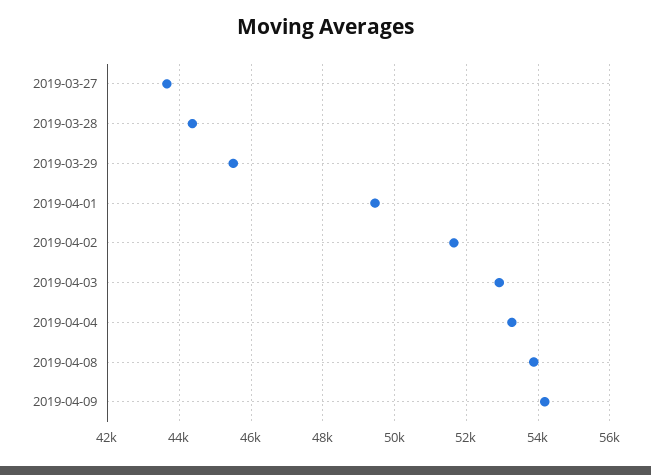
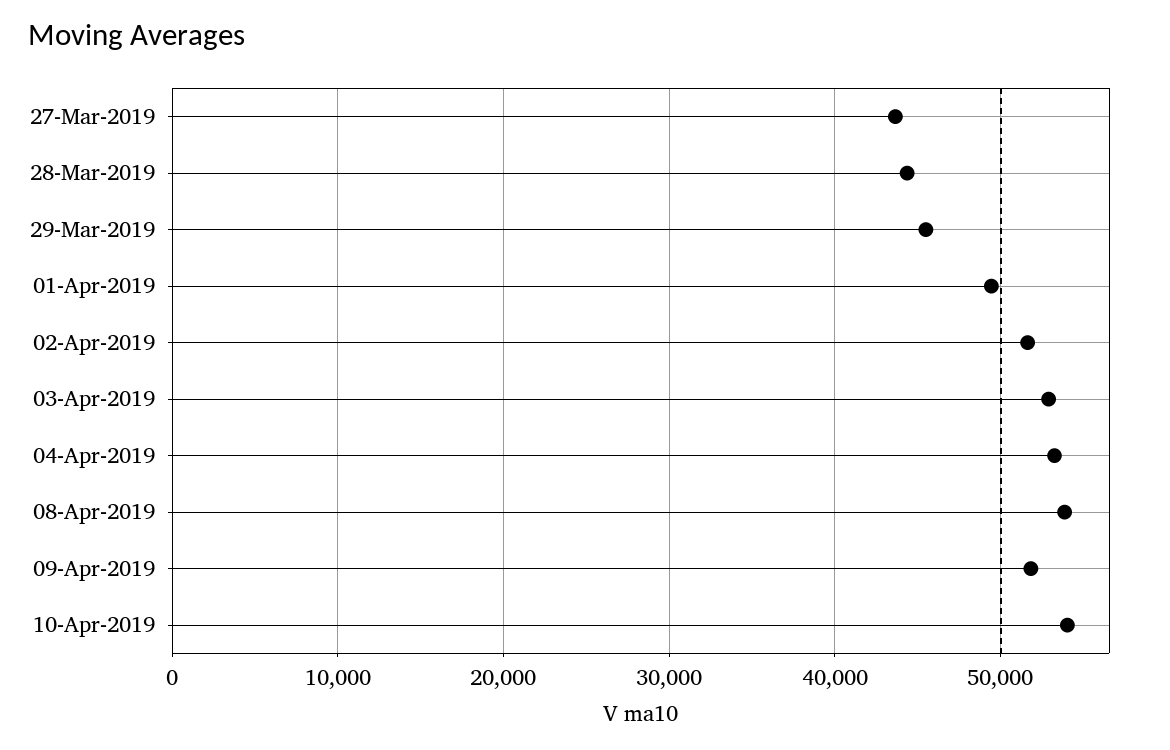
2019-04-09: 54200 -> 52000
10-Apr-2019: none -> 54000

